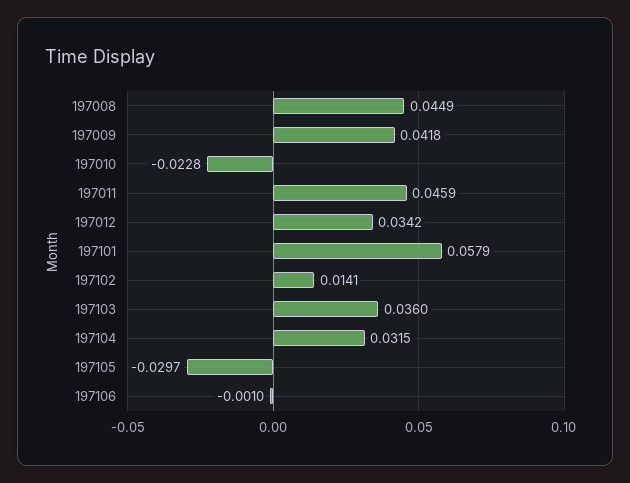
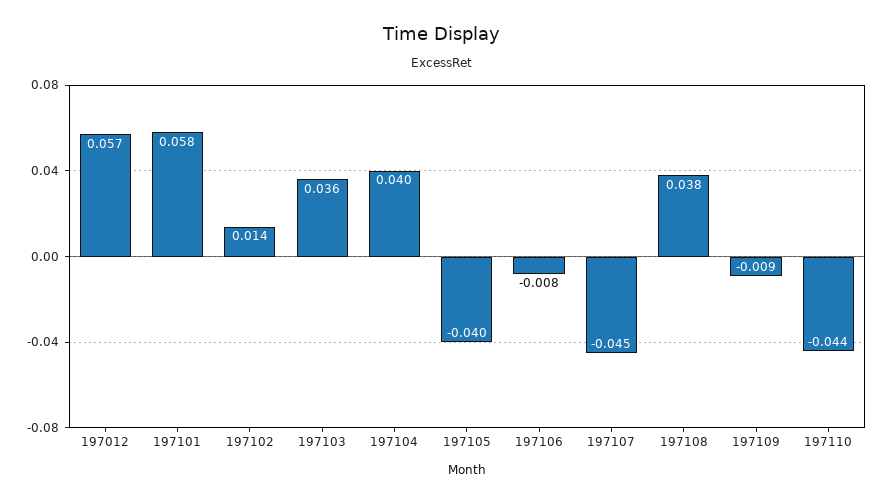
197008: 0.0449 -> none
197009: 0.0418 -> none
197010: -0.0228 -> none
197011: 0.0459 -> none
197012: 0.0342 -> 0.057
197104: 0.0315 -> 0.04
197105: -0.0297 -> -0.04
197106: -0.001 -> -0.008
197107: none -> -0.045
197108: none -> 0.038
197109: none -> -0.009
197110: none -> -0.044

